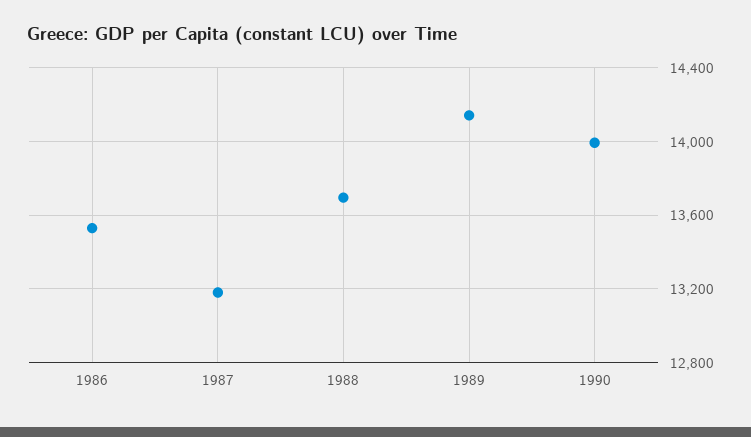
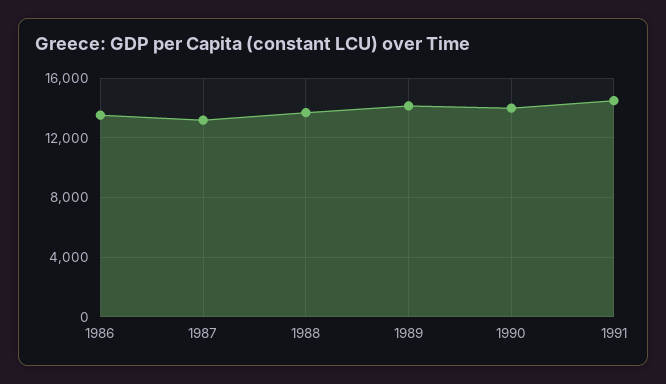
1991: none -> 14500

